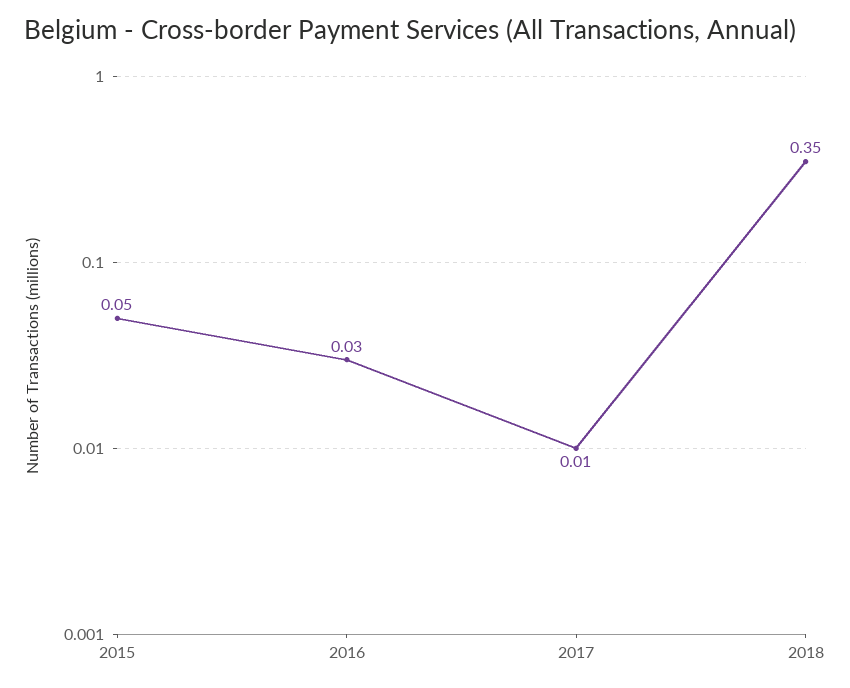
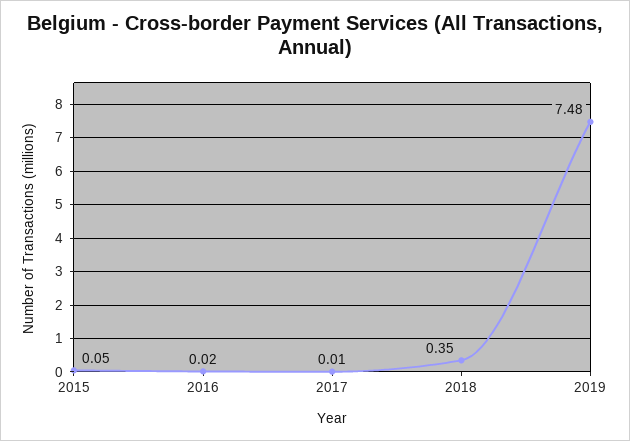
2016: 0.03 -> 0.02
2019: none -> 7.48

